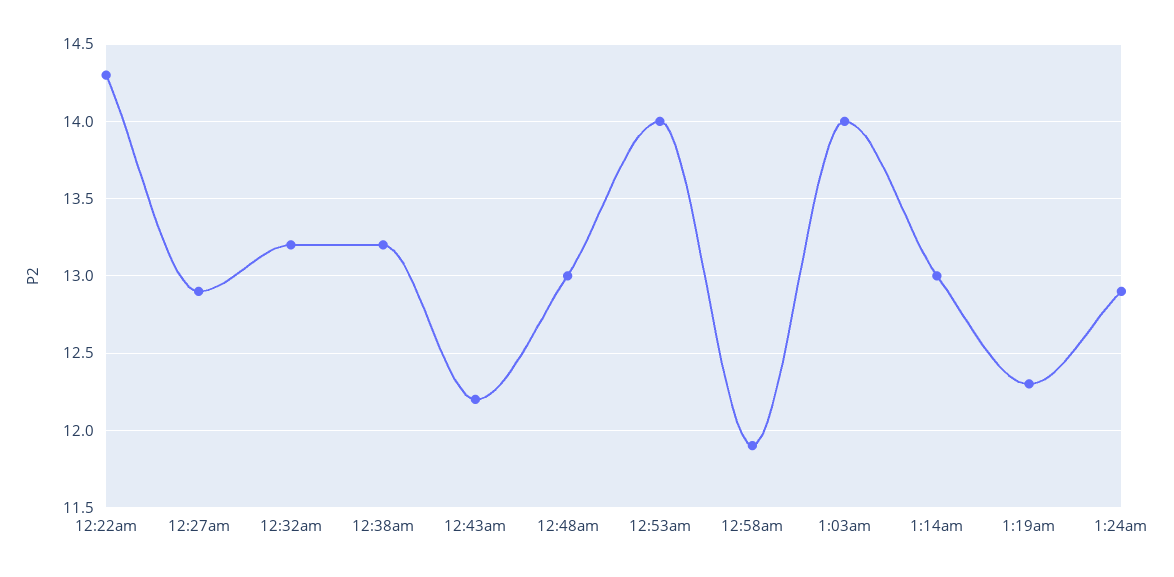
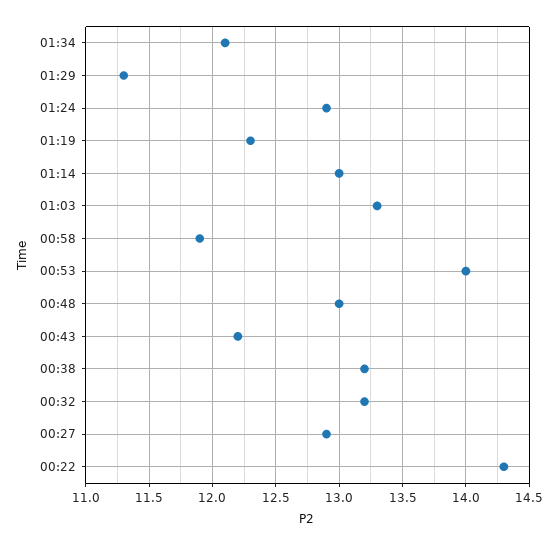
1:03am: 14 -> 13.3
01:34: none -> 12.1
01:29: none -> 11.3

